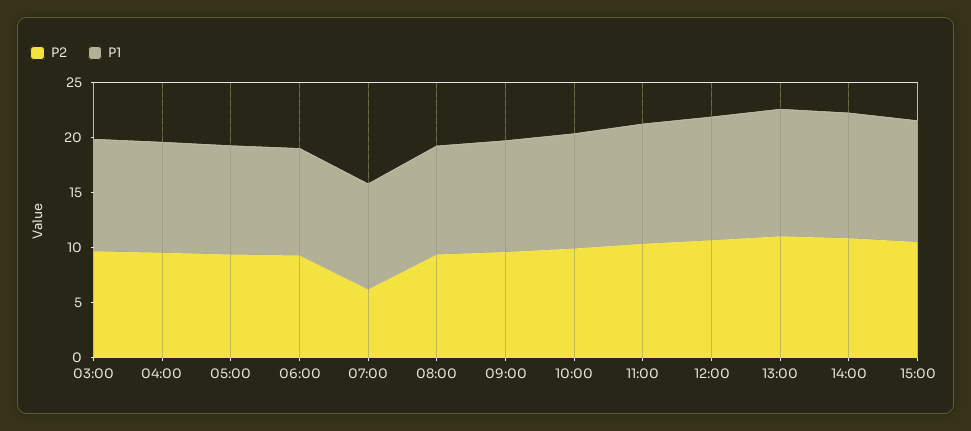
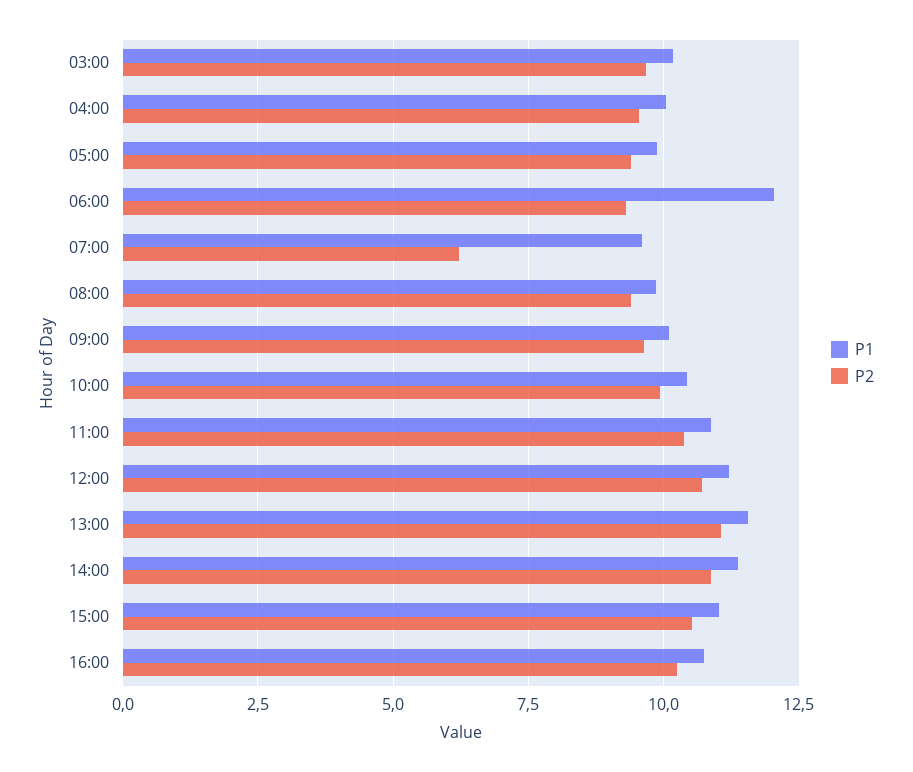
P1, 06:00: 10 -> 12
P1, 16:00: none -> 10.75
P2, 16:00: none -> 10.25

